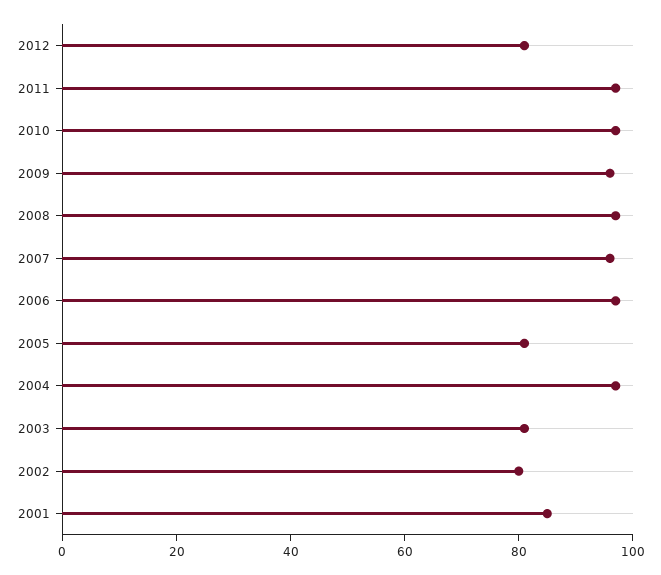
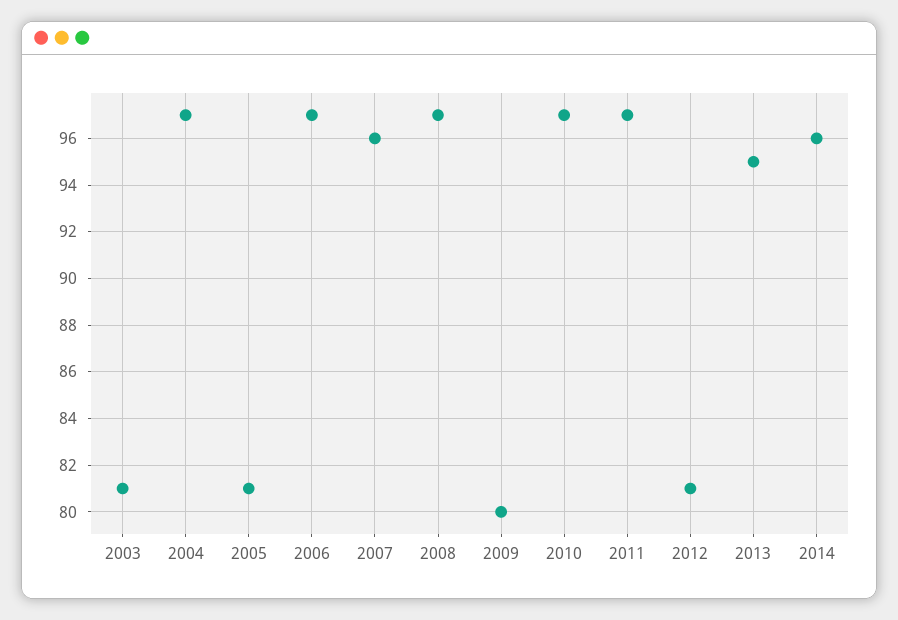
2009: 95 -> 80
2002: 80 -> none
2001: 85 -> none
2013: none -> 95
2014: none -> 96

